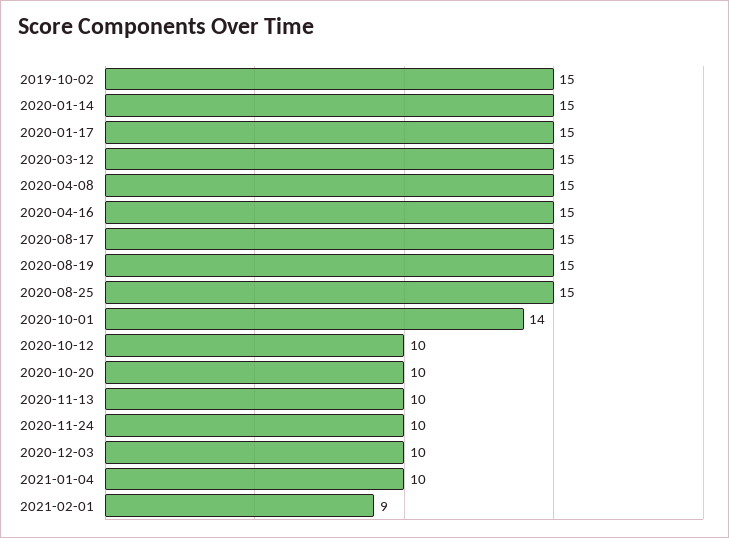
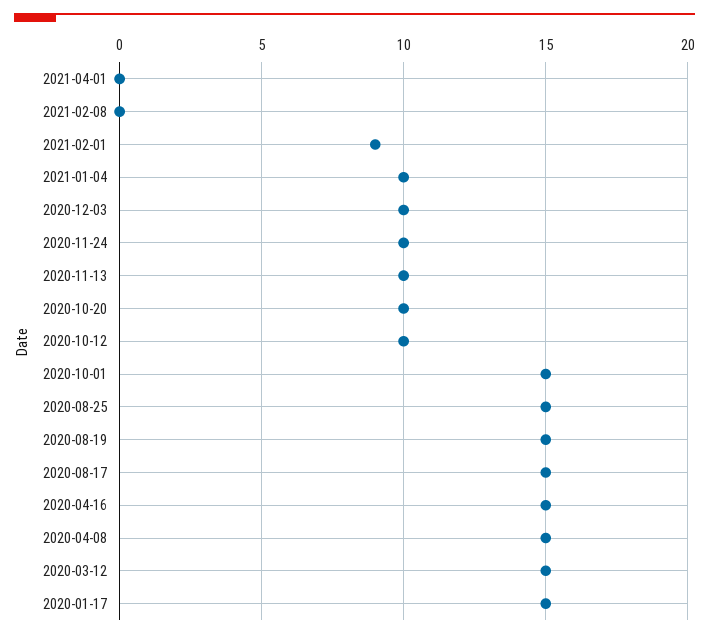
2019-10-02: 15 -> none
2020-01-14: 15 -> none
2020-10-01: 14 -> 15
2021-04-01: none -> 0
2021-02-08: none -> 0

